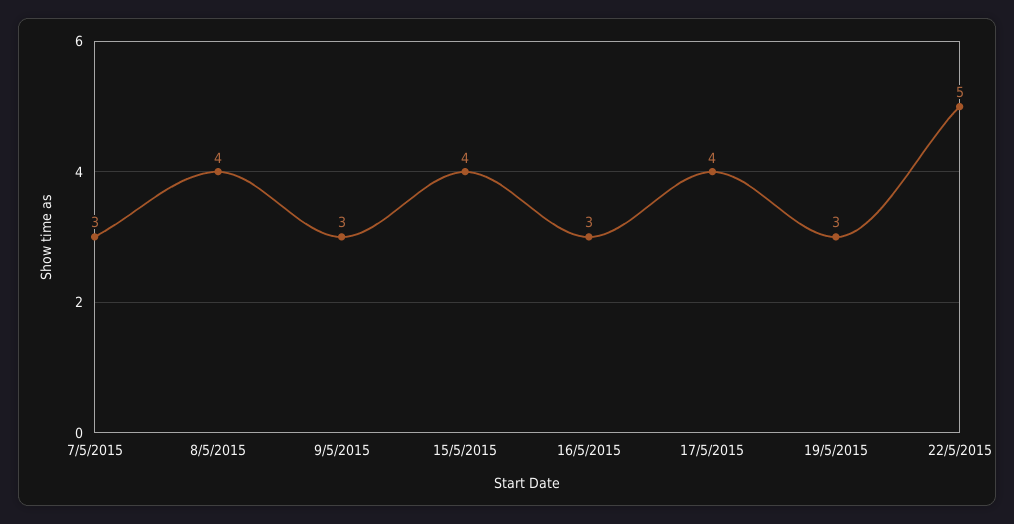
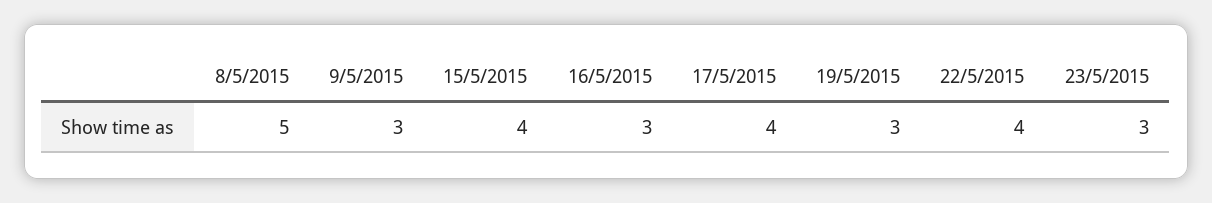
7/5/2015: 3 -> none
8/5/2015: 4 -> 5
22/5/2015: 5 -> 4
23/5/2015: none -> 3

